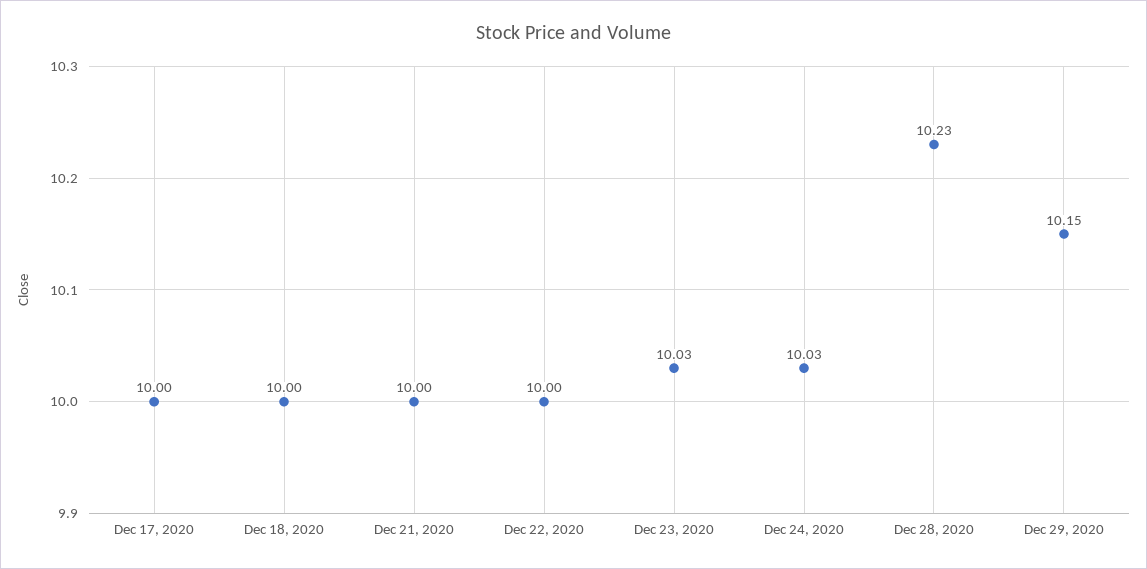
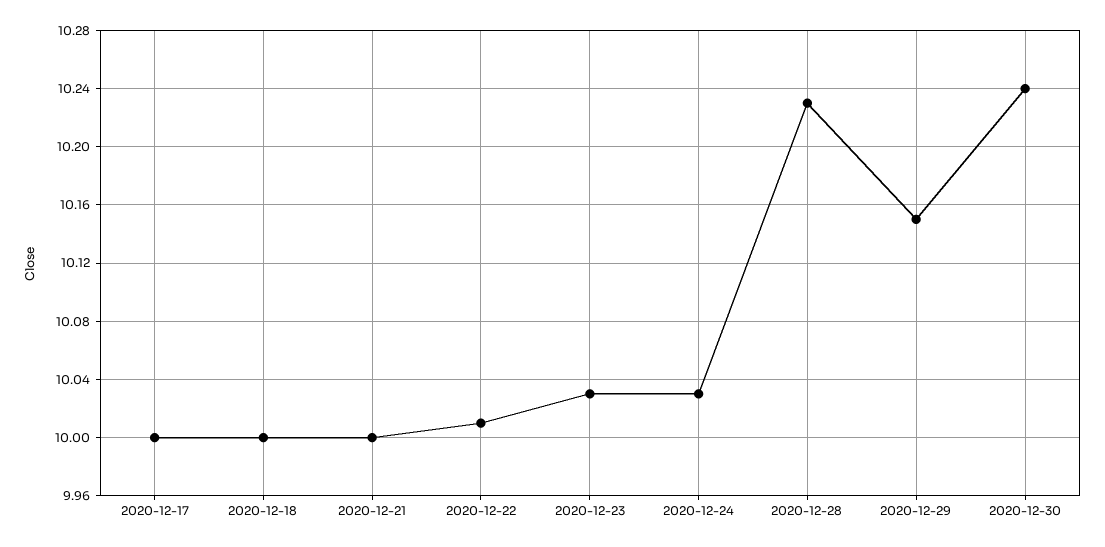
Dec 22, 2020: 10 -> 10.01
2020-12-30: none -> 10.24

